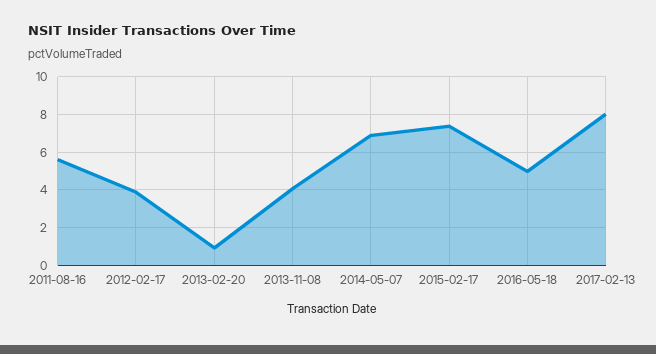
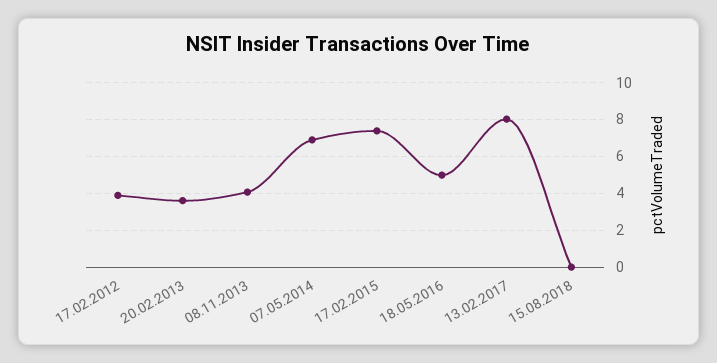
2011-08-16: 5.5 -> none
2013-02-20: 1 -> 3.5
15.08.2018: none -> 0

